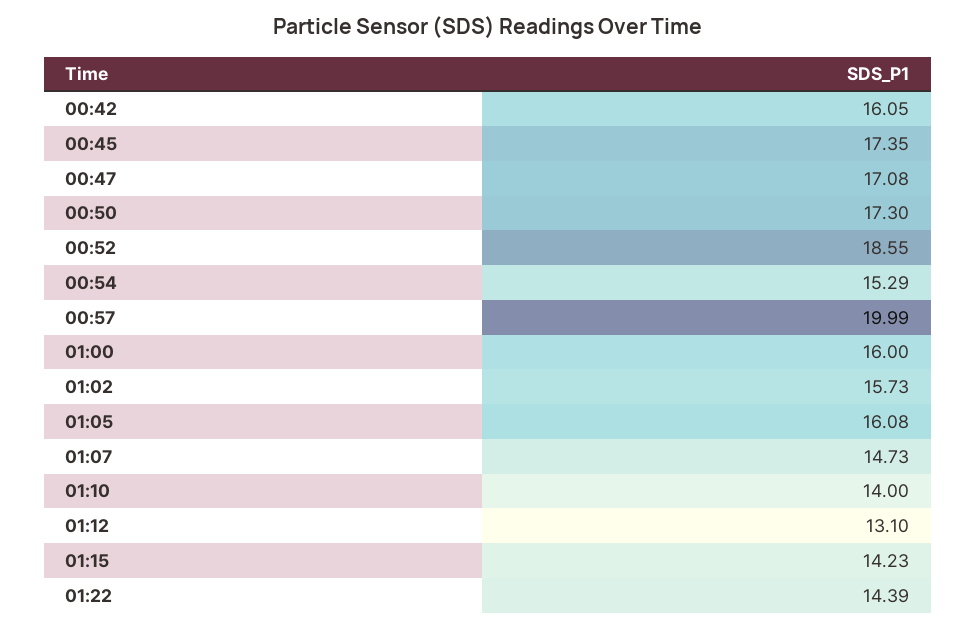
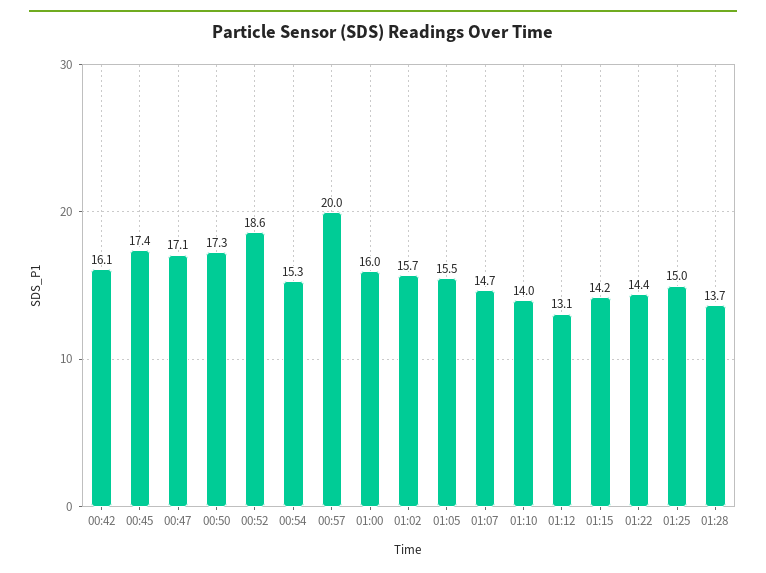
01:05: 16.08 -> 15.5
01:25: none -> 15
01:28: none -> 13.7

